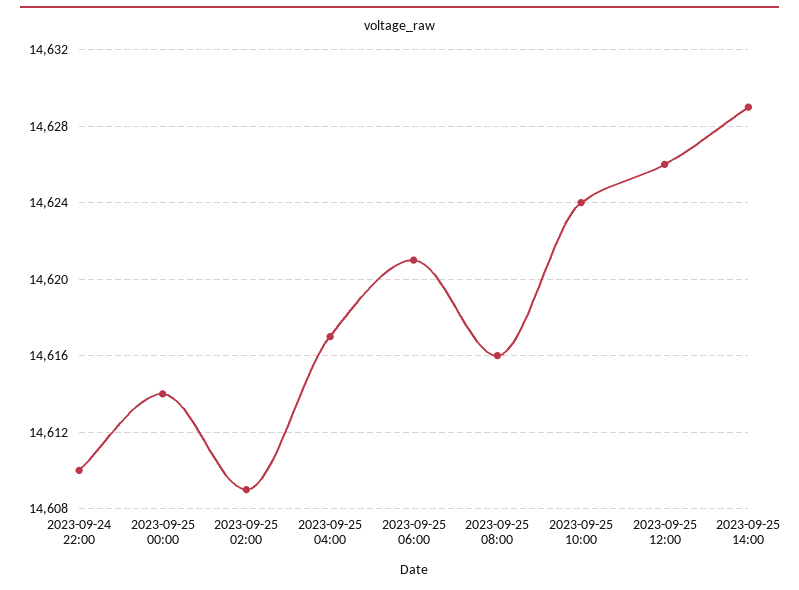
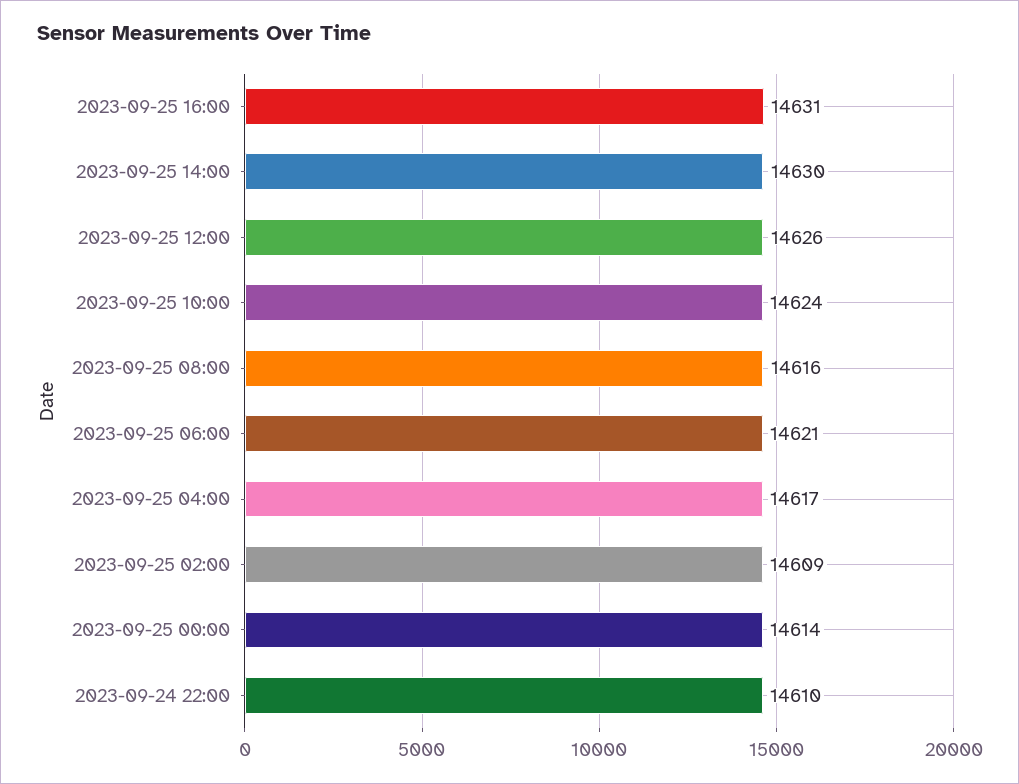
2023-09-25 14:00: 14629 -> 14630
2023-09-25 16:00: none -> 14631

